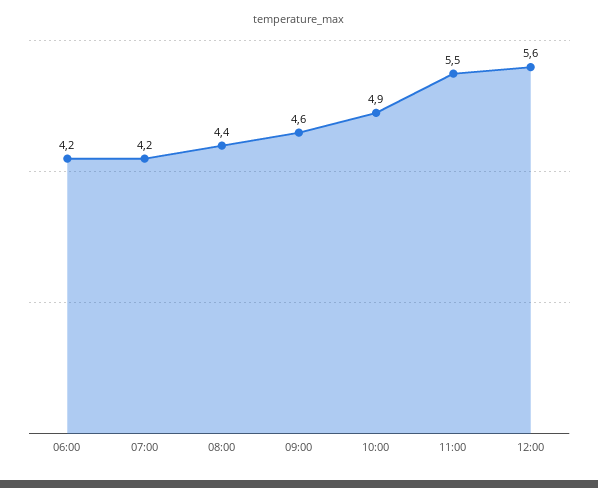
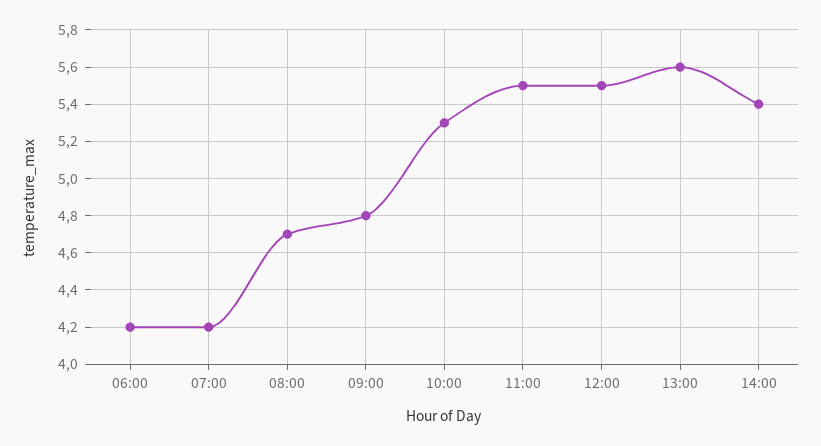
08:00: 4.4 -> 4.7
09:00: 4.6 -> 4.8
10:00: 4.9 -> 5.3
12:00: 5.6 -> 5.5
13:00: none -> 5.6
14:00: none -> 5.4

